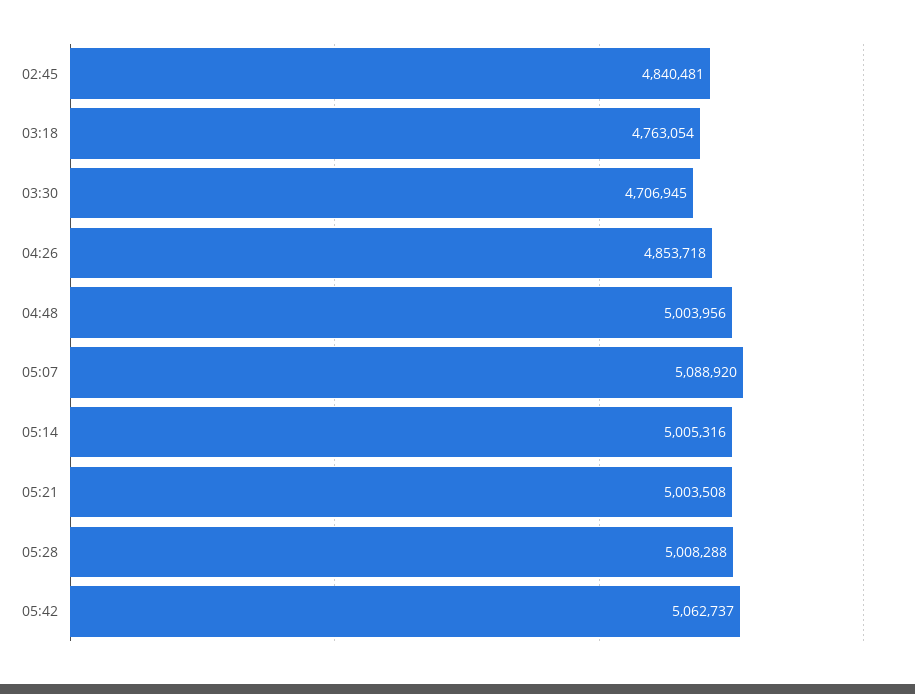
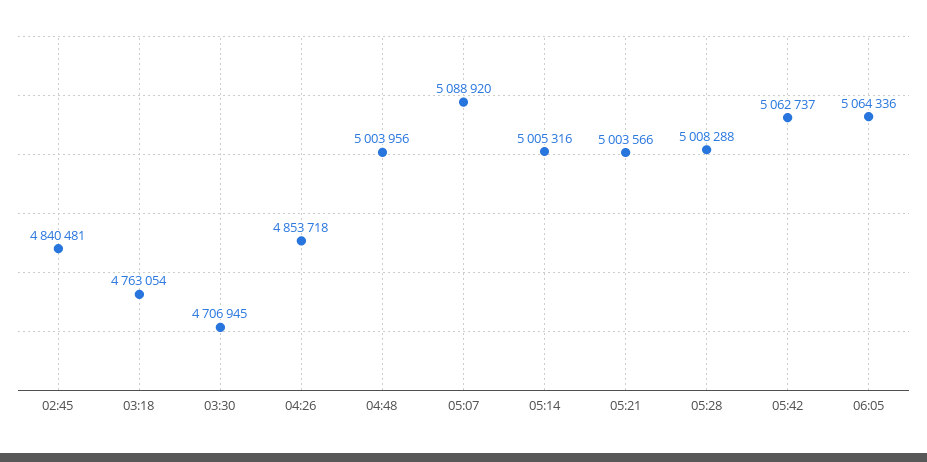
05:21: 5003508 -> 5003566
06:05: none -> 5064336

